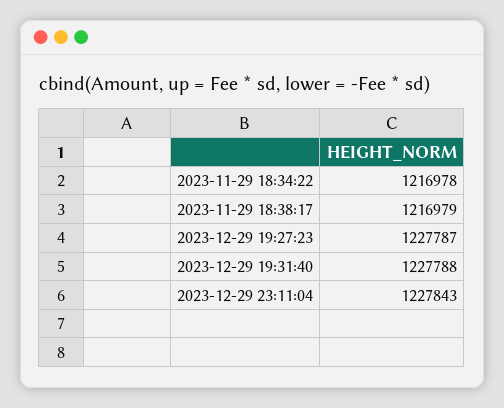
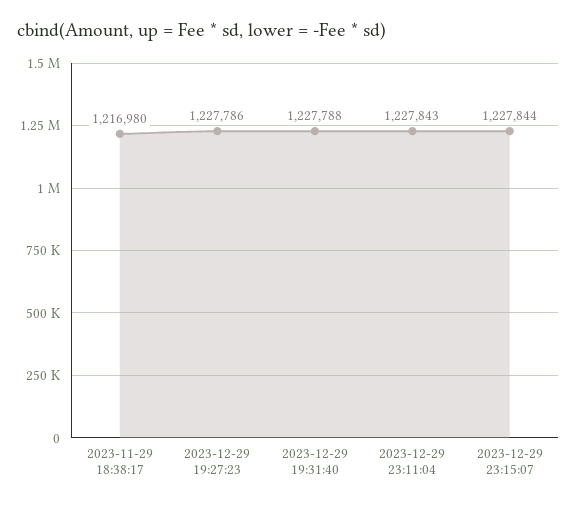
2023-11-29 18:34:22: 1216978 -> none
2023-11-29 18:38:17: 1216979 -> 1216980
2023-12-29 19:27:23: 1227787 -> 1227786
2023-12-29 23:15:07: none -> 1227844

